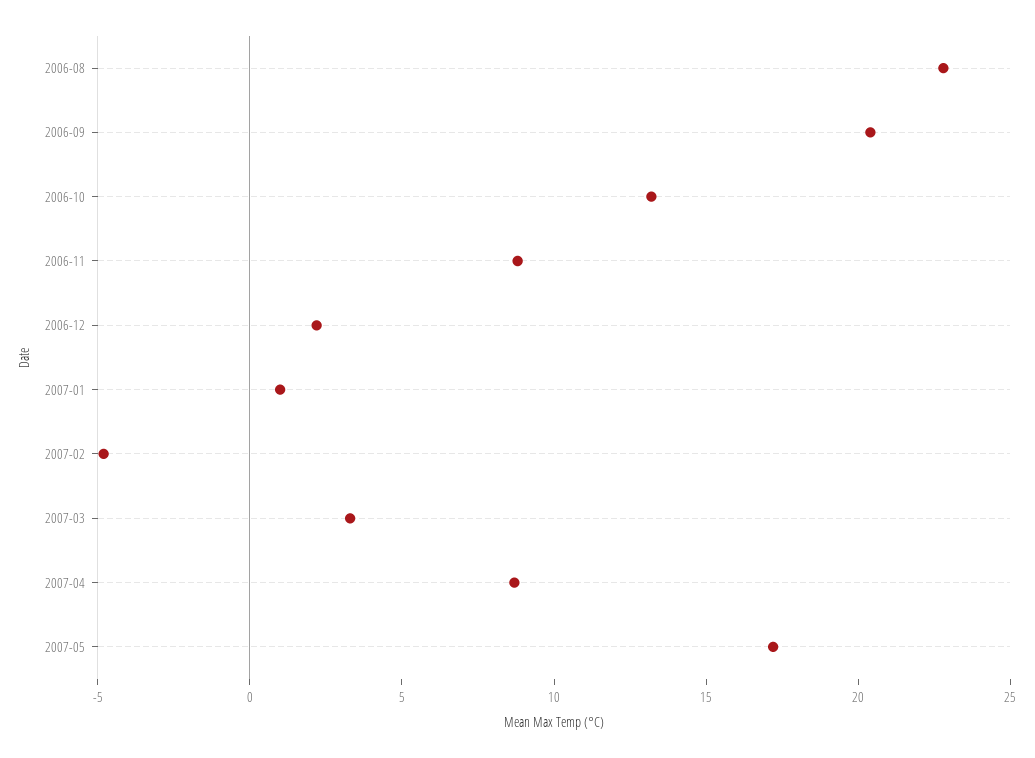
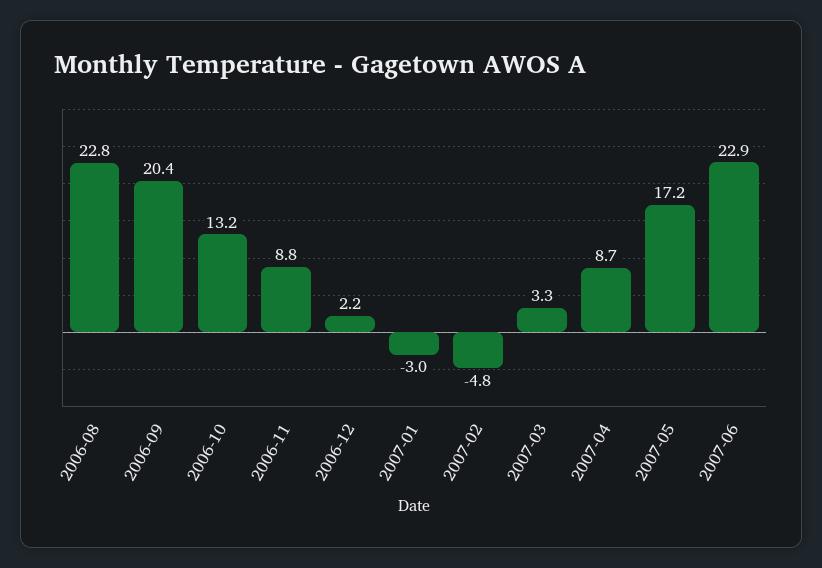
2007-01: 1 -> -3
2007-06: none -> 22.9

